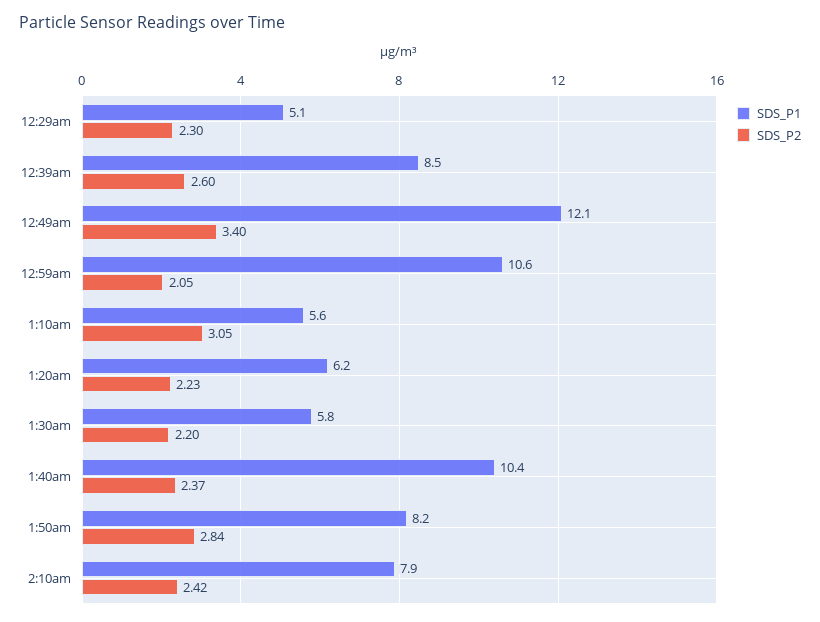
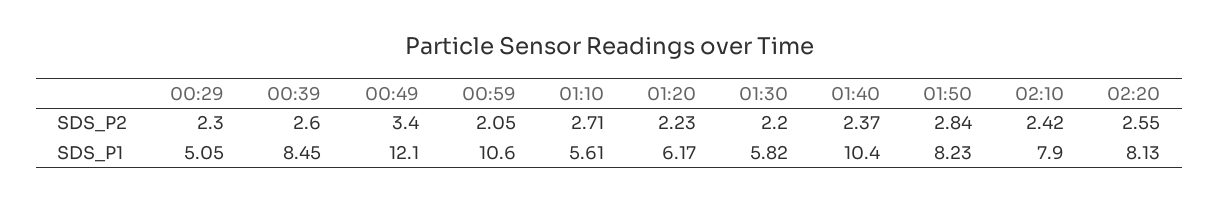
SDS_P2, 1:10am: 3.05 -> 2.71
SDS_P2, 02:20: none -> 2.55
SDS_P1, 02:20: none -> 8.13

